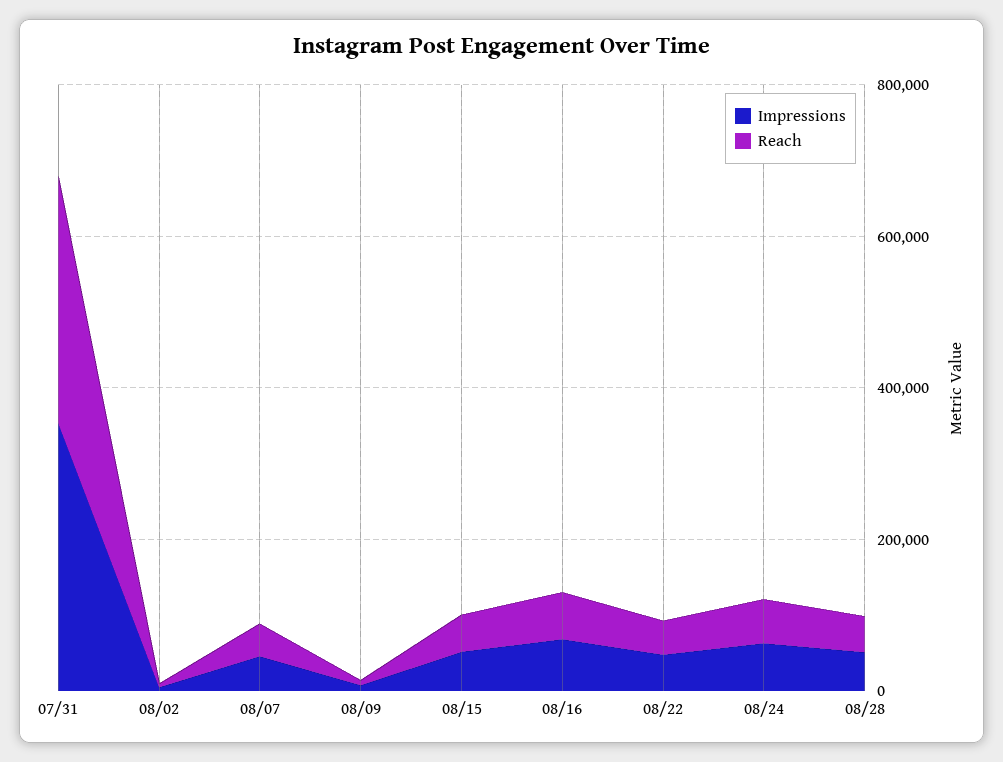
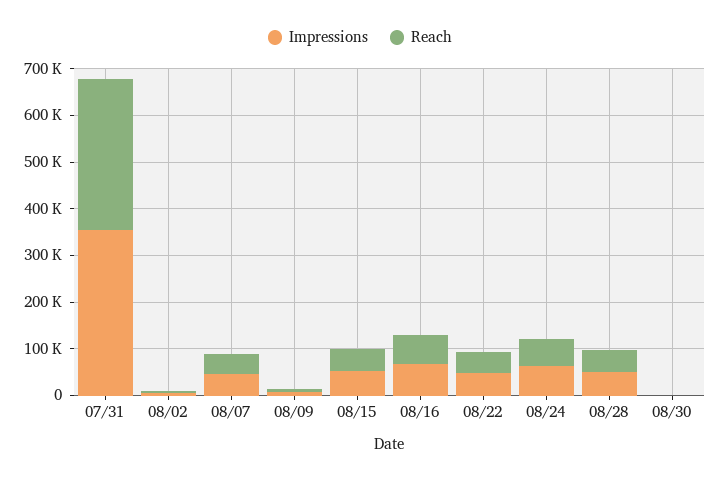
Impressions, 08/30: none -> 0
Reach, 08/30: none -> 0

